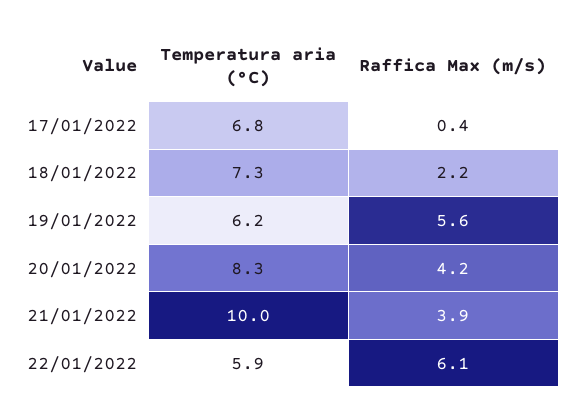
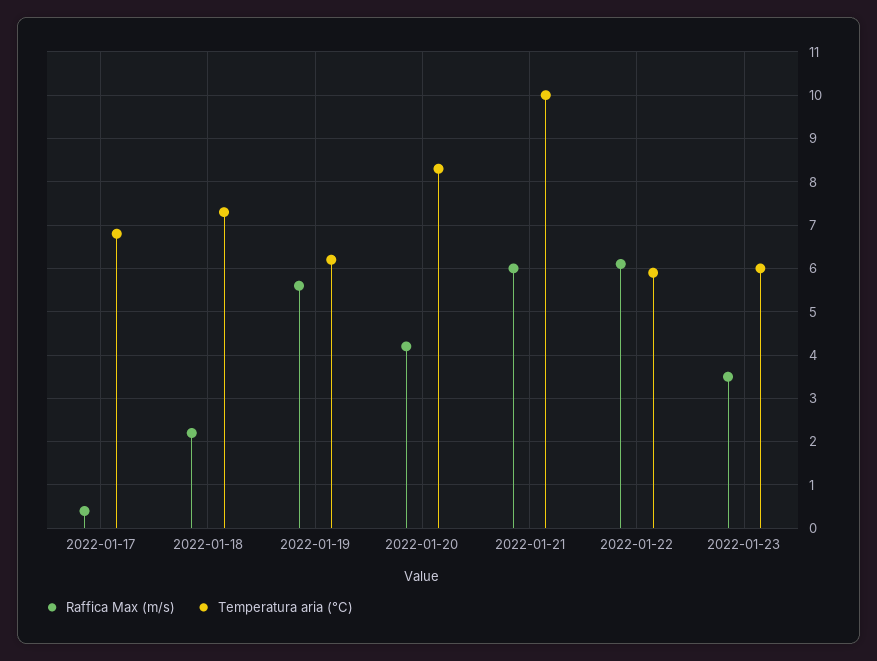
Raffica Max (m/s), 21/01/2022: 3.9 -> 6
Raffica Max (m/s), 2022-01-23: none -> 3.5
Temperatura aria (°C), 2022-01-23: none -> 6

